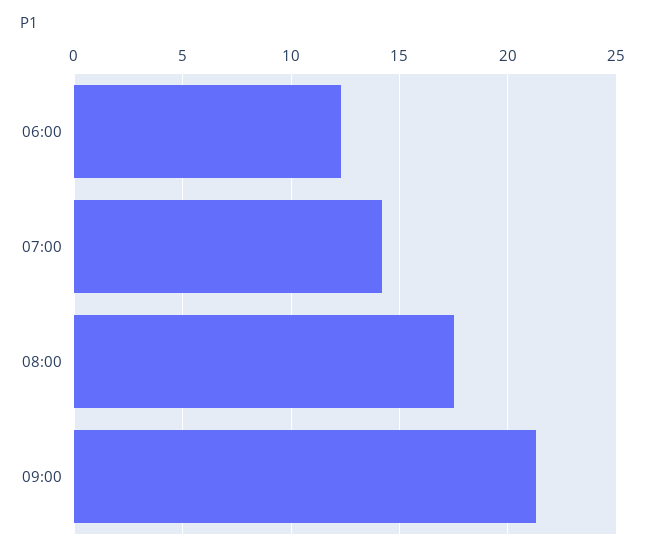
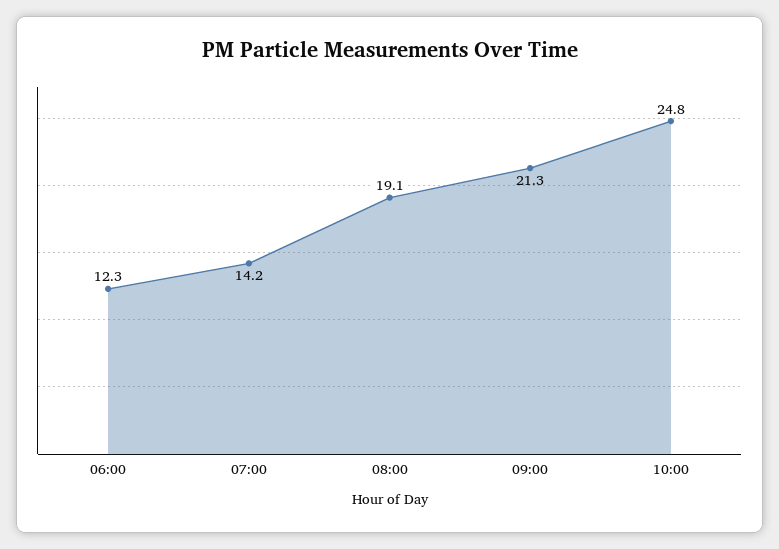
08:00: 17.5 -> 19.1
10:00: none -> 24.8

